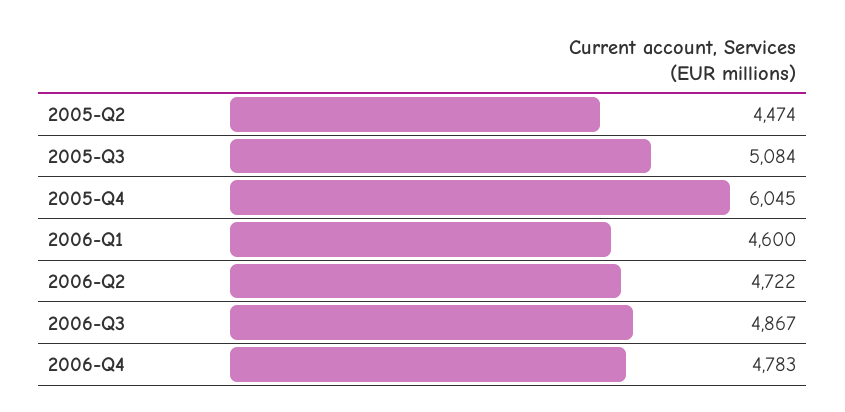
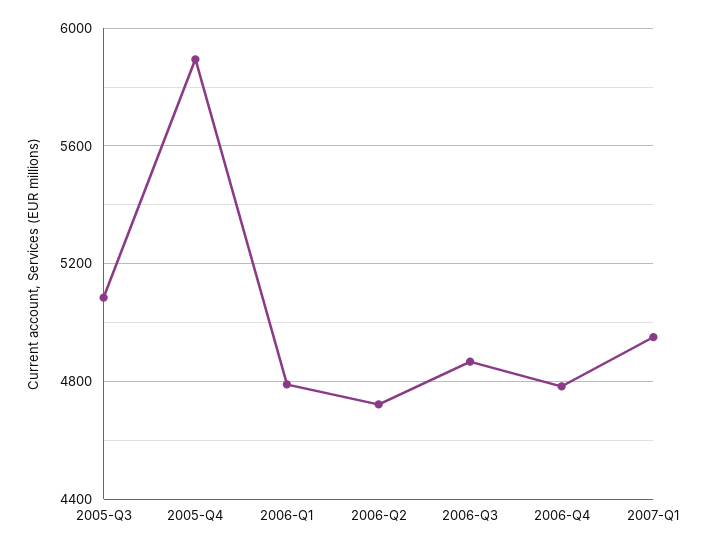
2005-Q2: 4474 -> none
2005-Q4: 6045 -> 5900
2006-Q1: 4600 -> 4800
2007-Q1: none -> 4950

